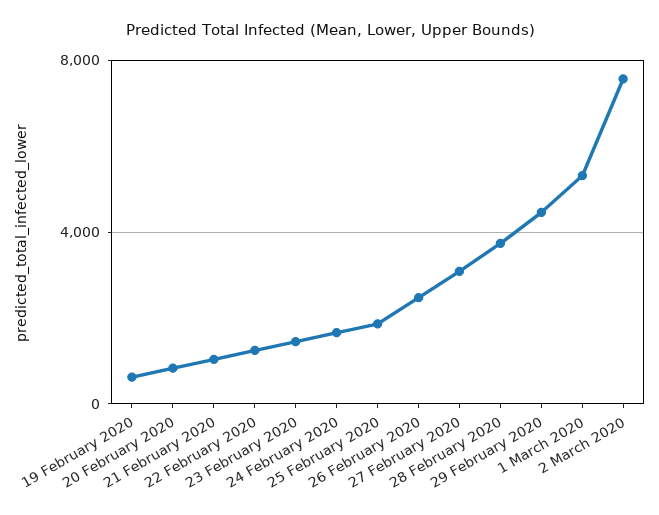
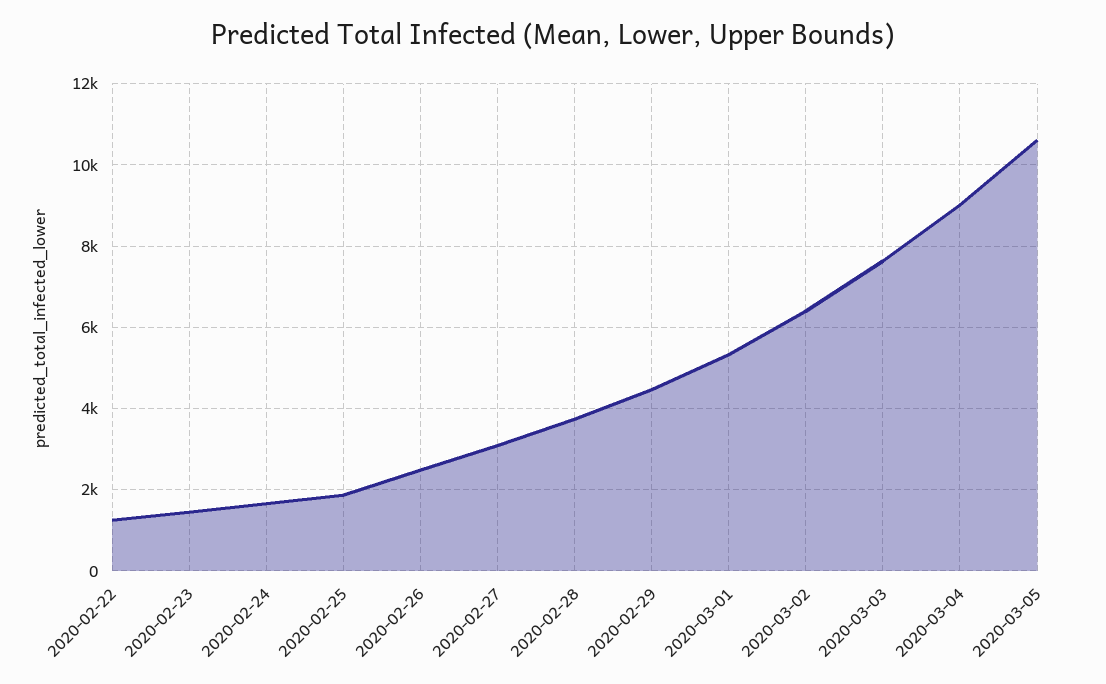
19 February 2020: 500 -> none
20 February 2020: 1000 -> none
21 February 2020: 1000 -> none
2 March 2020: 7500 -> 6400
2020-03-03: none -> 7600
2020-03-04: none -> 9000
2020-03-05: none -> 10600

